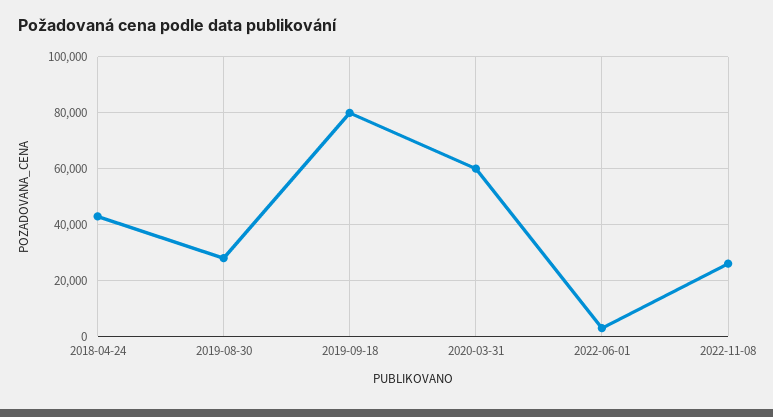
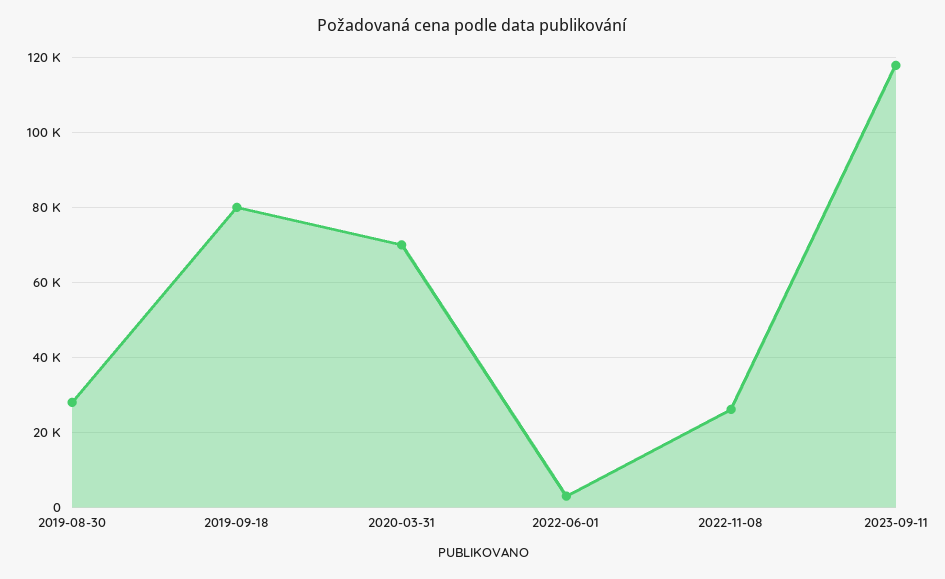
2018-04-24: 42500 -> none
2020-03-31: 60000 -> 70000
2023-09-11: none -> 118000

